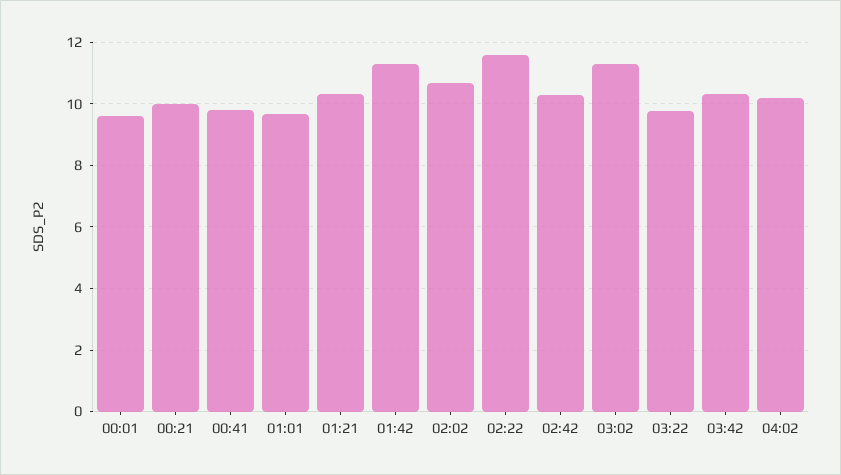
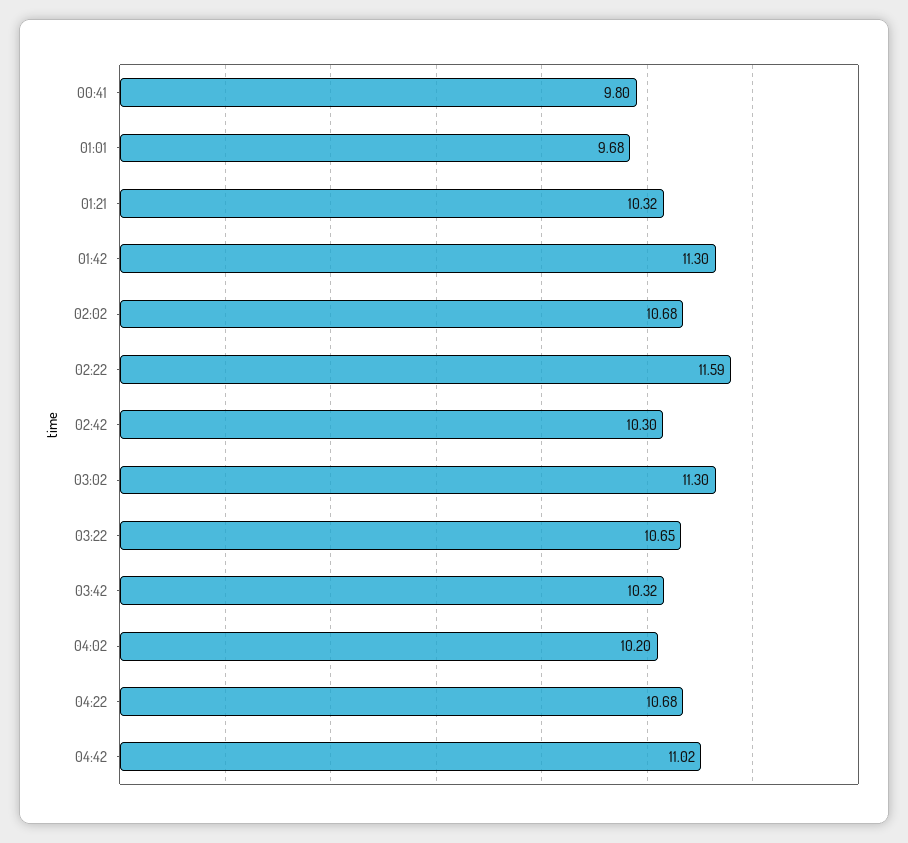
00:01: 9.6 -> none
00:21: 10 -> none
03:22: 9.8 -> 10.65
04:22: none -> 10.68
04:42: none -> 11.02

